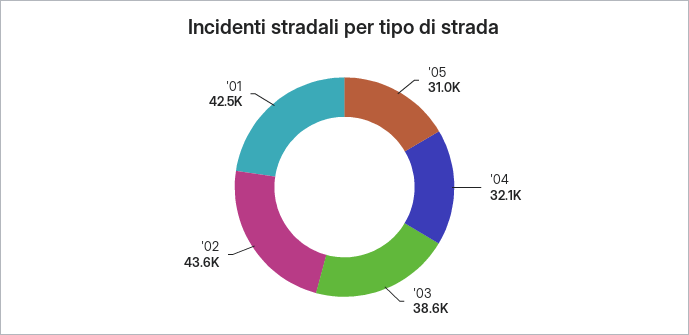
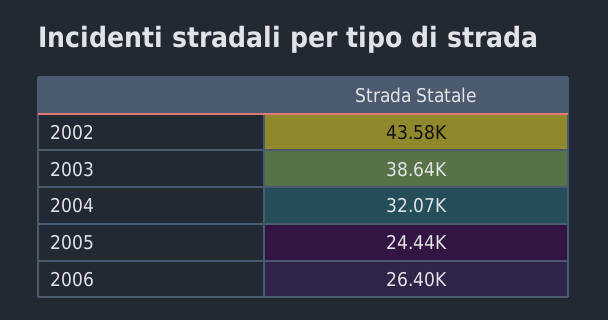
'05: 31000 -> 24440
'01: 42500 -> none
2006: none -> 26400

